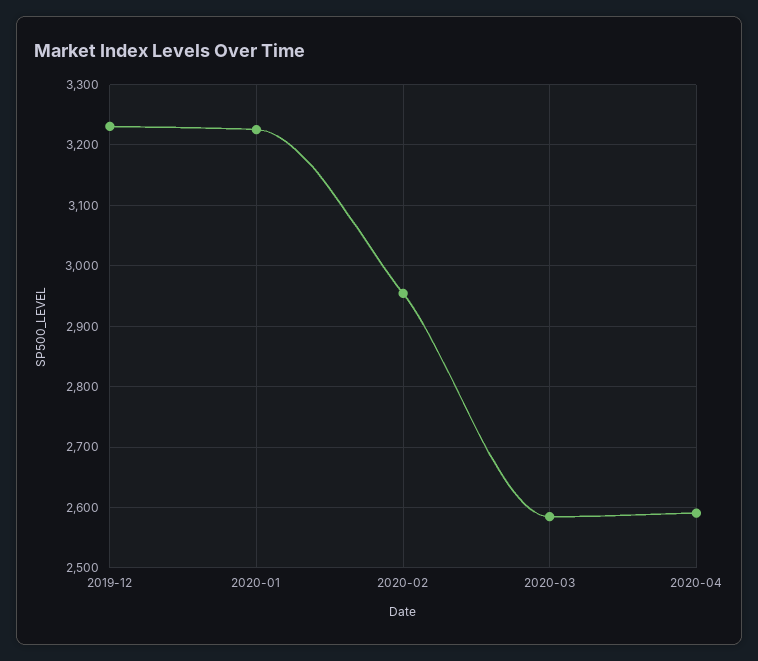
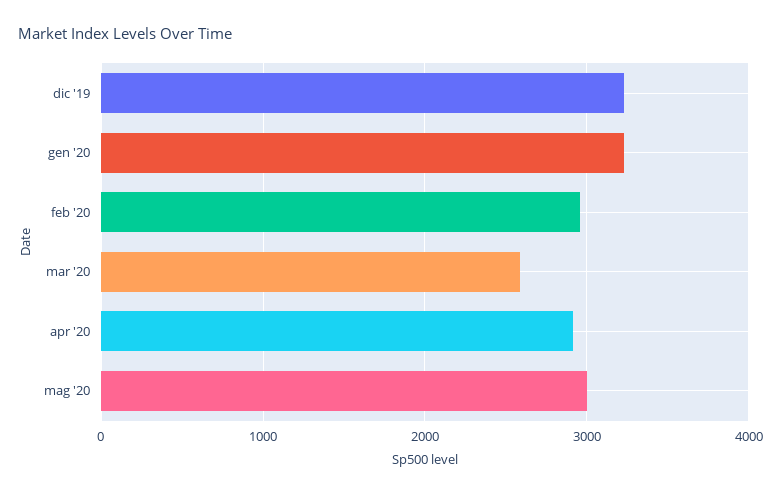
2020-04: 2590 -> 2900
mag '20: none -> 3000

